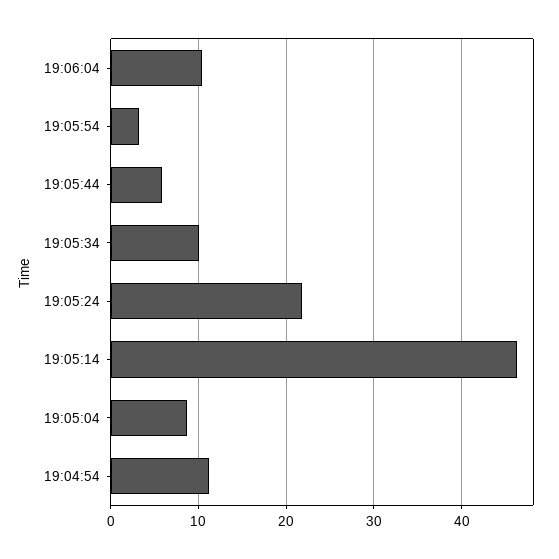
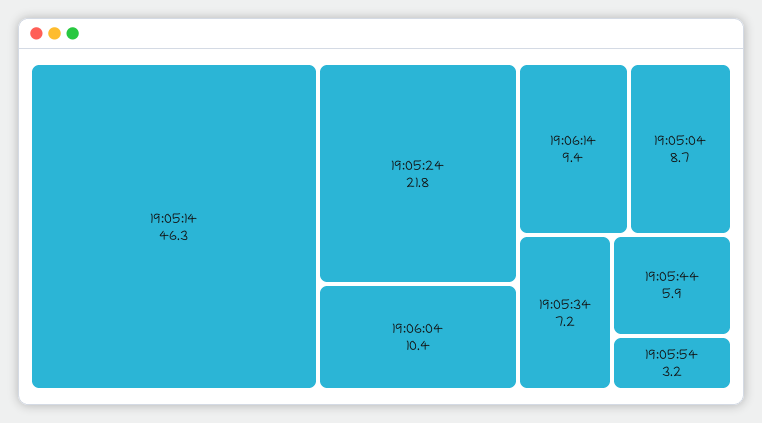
19:05:34: 10 -> 7.2
19:04:54: 11 -> none
19:06:14: none -> 9.4

